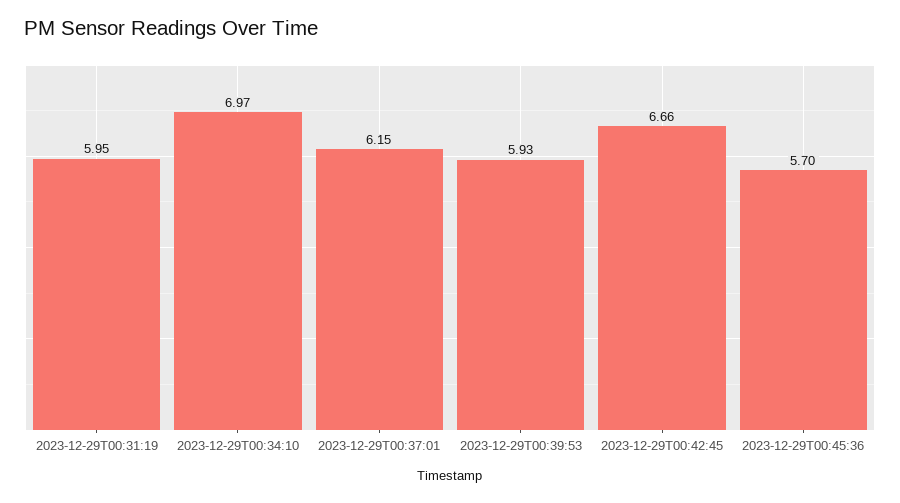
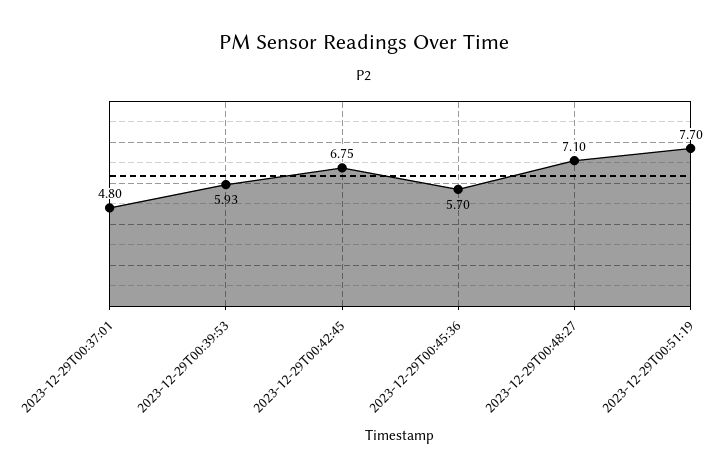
2023-12-29T00:31:19: 5.95 -> none
2023-12-29T00:34:10: 6.97 -> none
2023-12-29T00:37:01: 6.15 -> 4.8
2023-12-29T00:42:45: 6.66 -> 6.75
2023-12-29T00:48:27: none -> 7.1
2023-12-29T00:51:19: none -> 7.7

